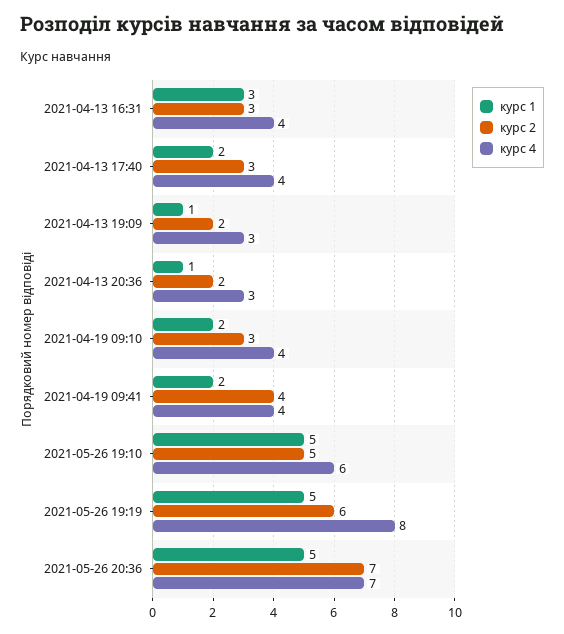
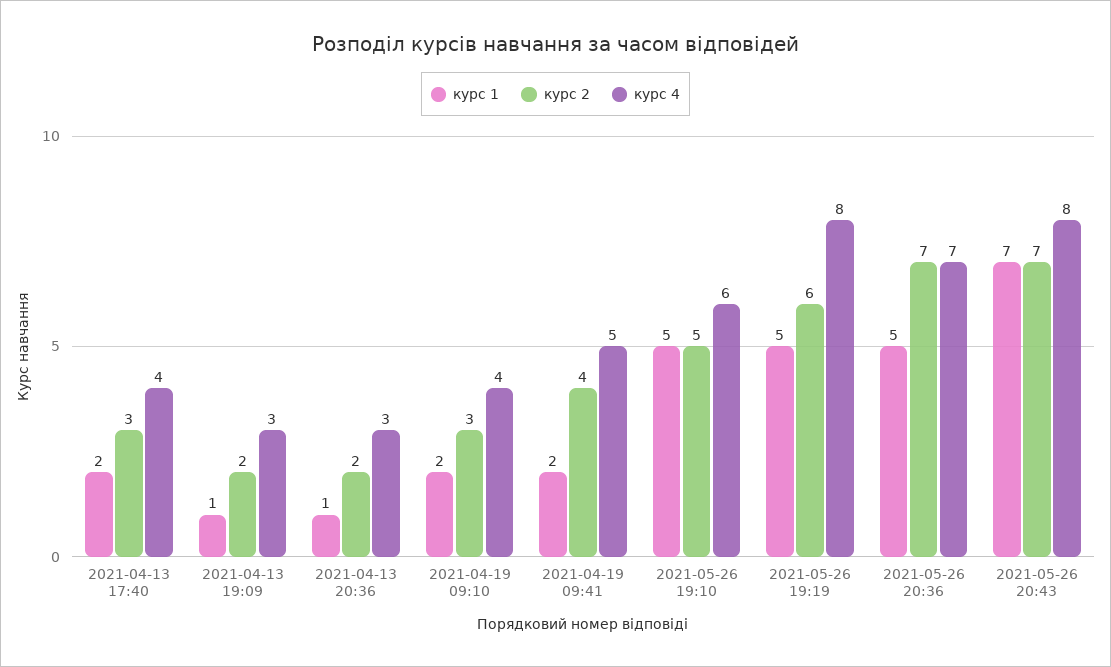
курс 1, 2021-04-13 16:31: 3 -> none
курс 2, 2021-04-13 16:31: 3 -> none
курс 4, 2021-04-13 16:31: 4 -> none
курс 4, 2021-04-19 09:41: 4 -> 5
курс 1, 2021-05-26 20:43: none -> 7
курс 2, 2021-05-26 20:43: none -> 7
курс 4, 2021-05-26 20:43: none -> 8

